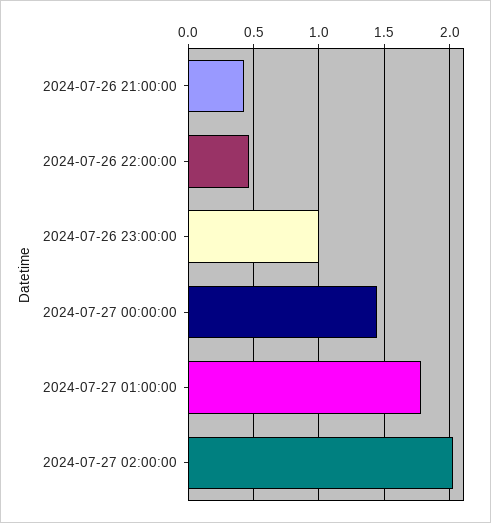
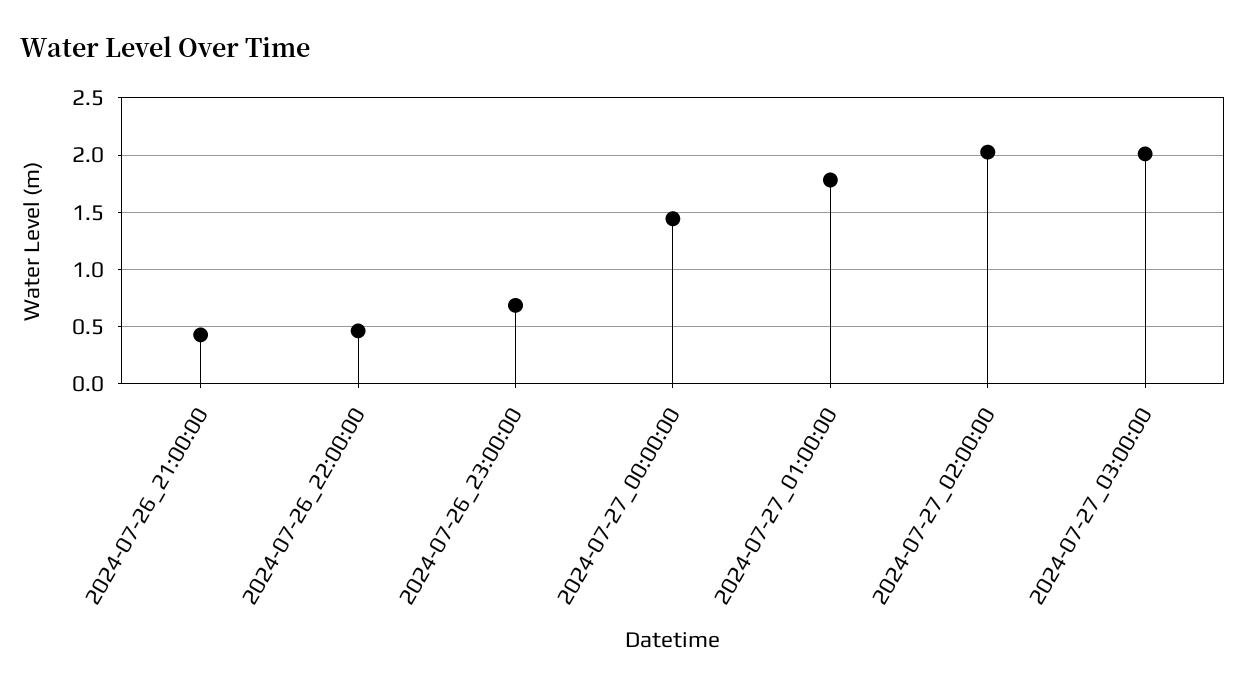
2024-07-26 23:00:00: 1 -> 0.7
2024-07-27_03:00:00: none -> 2

